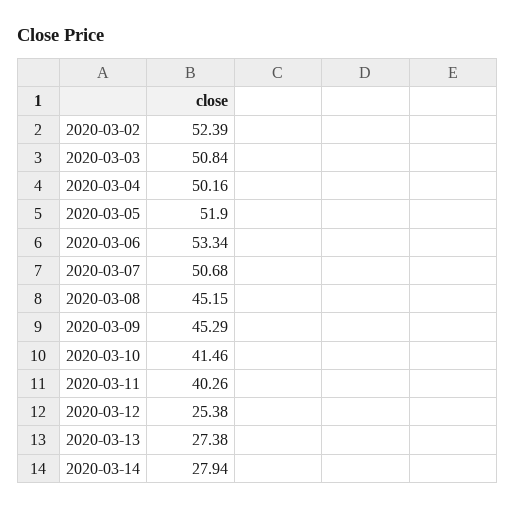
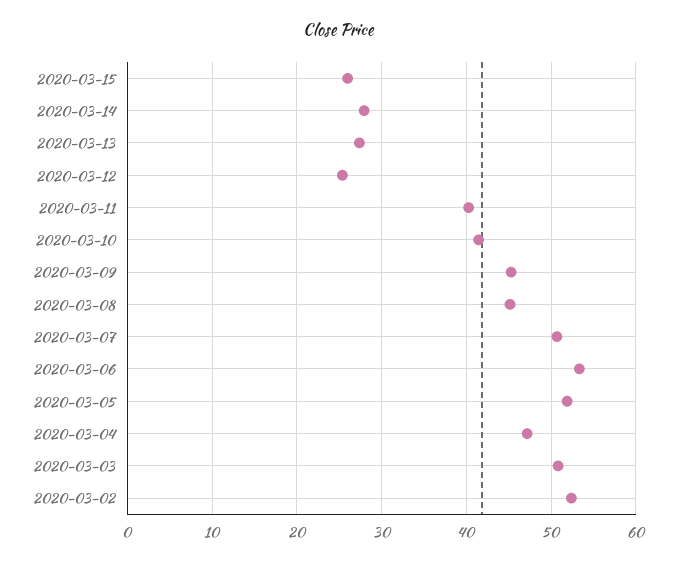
2020-03-04: 50.16 -> 47
2020-03-15: none -> 26

